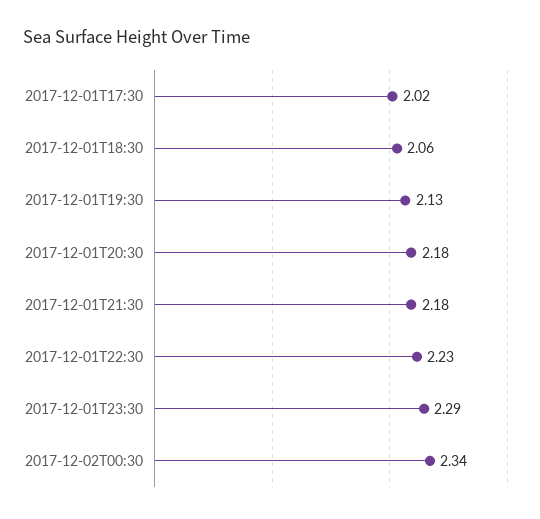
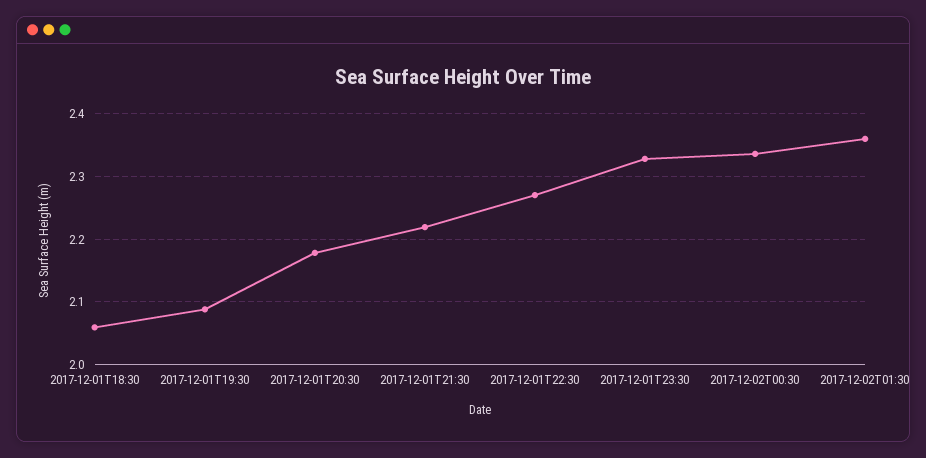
2017-12-01T17:30: 2.02 -> none
2017-12-01T19:30: 2.13 -> 2.09
2017-12-01T21:30: 2.18 -> 2.22
2017-12-01T22:30: 2.23 -> 2.27
2017-12-01T23:30: 2.29 -> 2.33
2017-12-02T01:30: none -> 2.36

